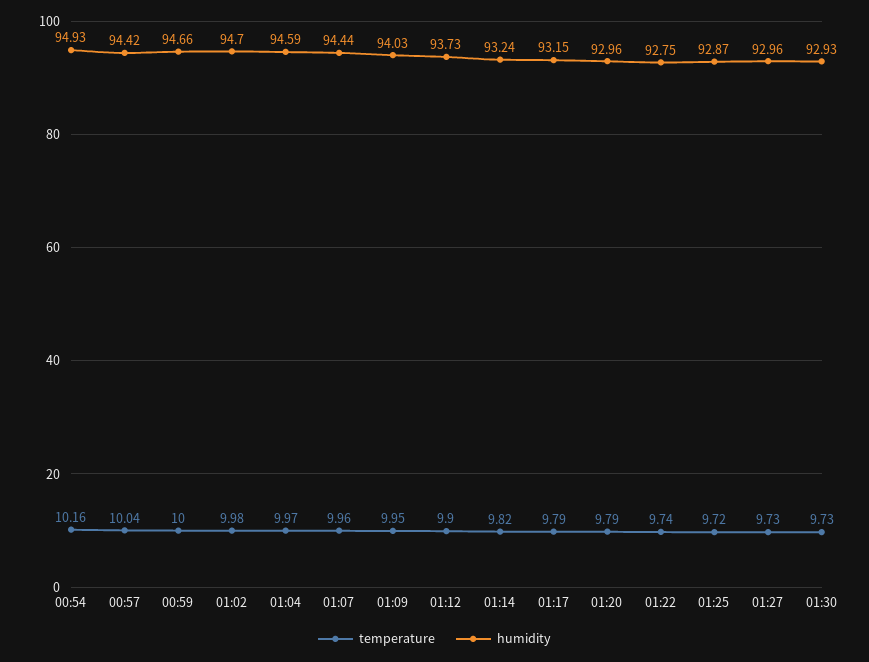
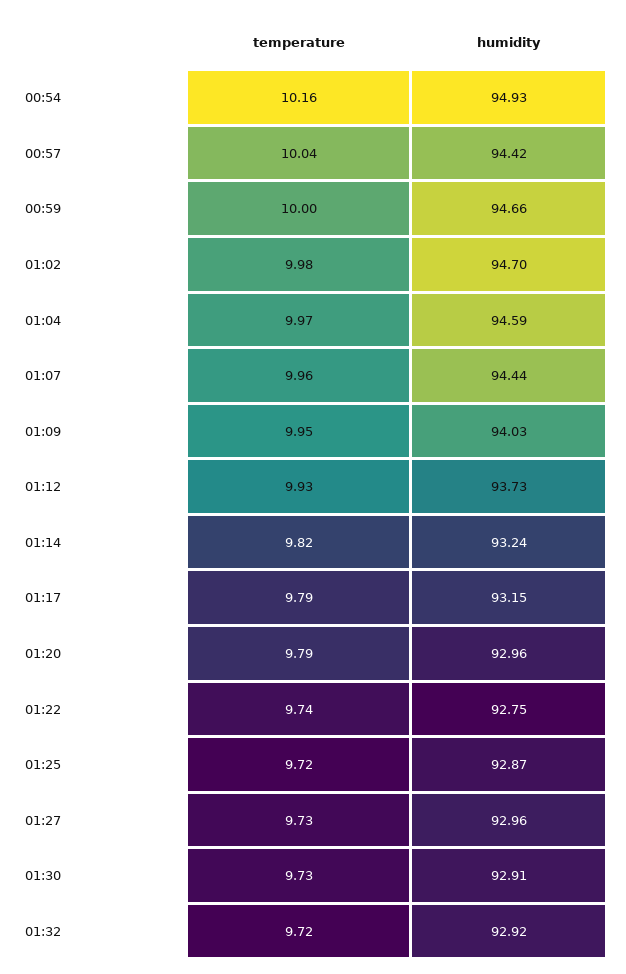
temperature, 01:12: 9.9 -> 9.93
humidity, 01:30: 92.93 -> 92.91
temperature, 01:32: none -> 9.72
humidity, 01:32: none -> 92.92

